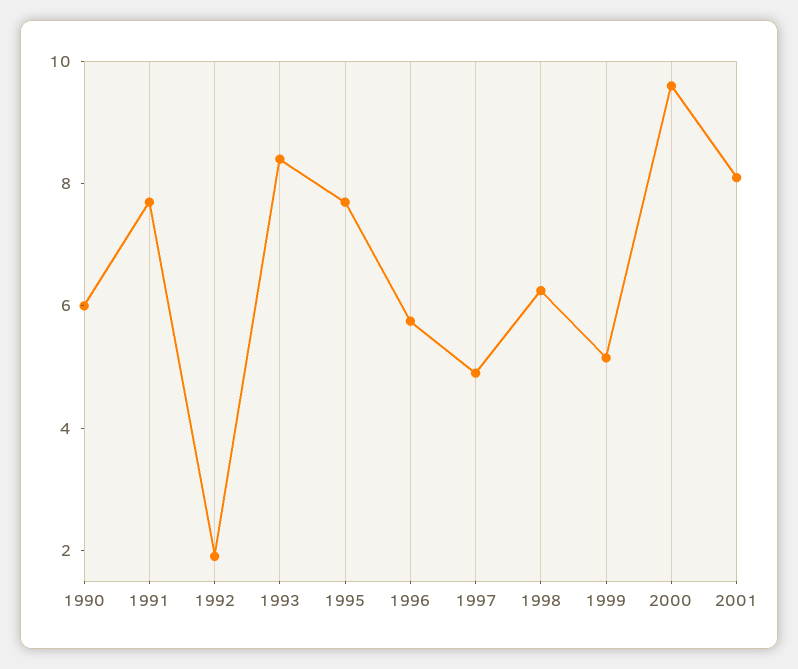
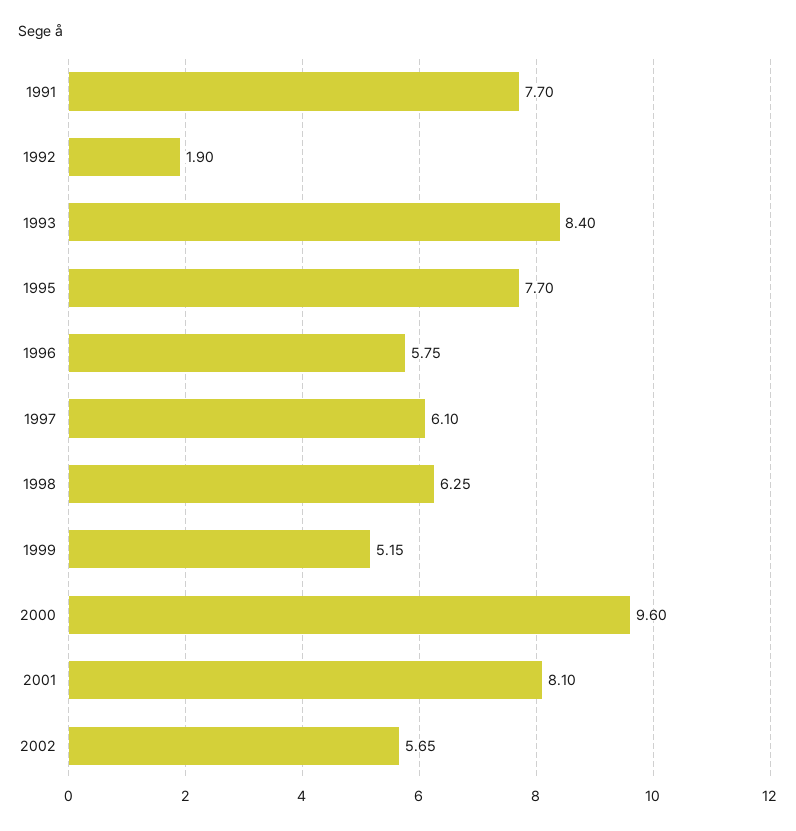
1990: 6 -> none
1997: 5 -> 6.1
2002: none -> 5.65

